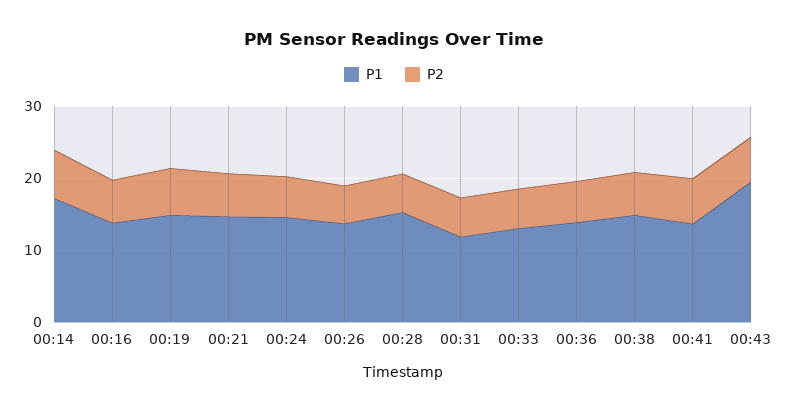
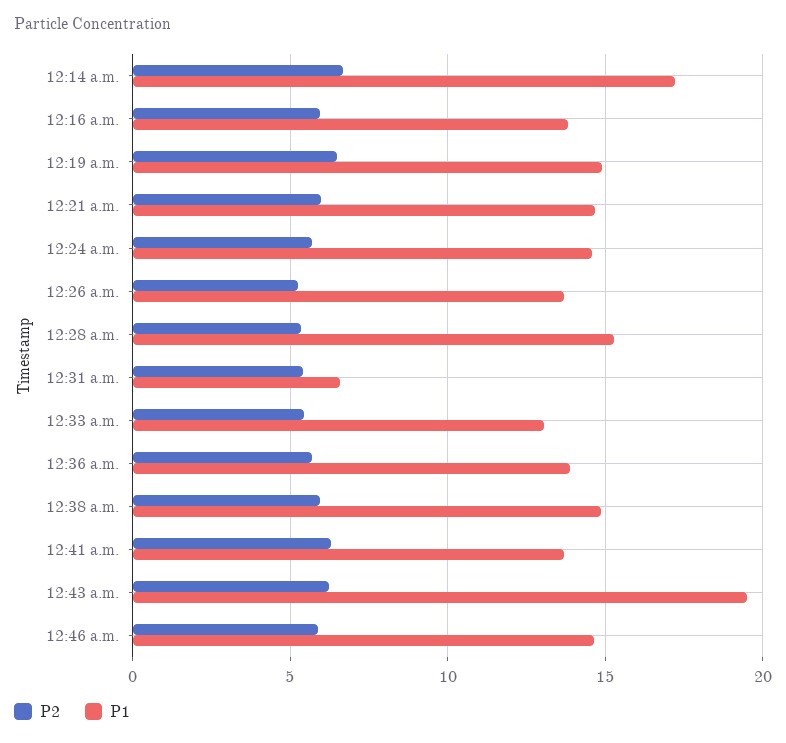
P1, 00:31: 12 -> 6.5
P2, 12:46 a.m.: none -> 6
P1, 12:46 a.m.: none -> 14.5

